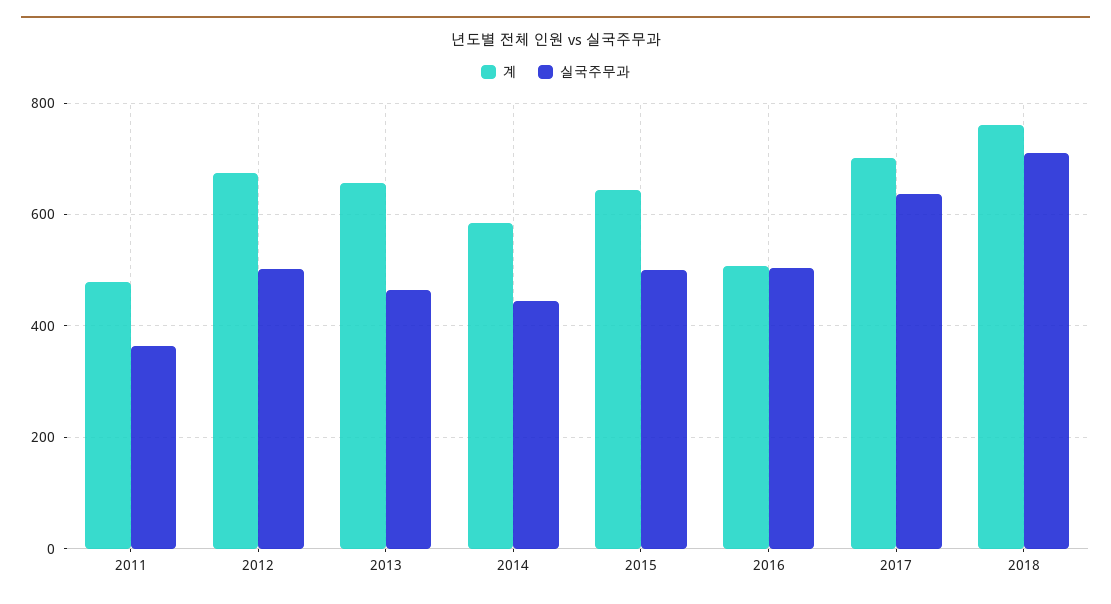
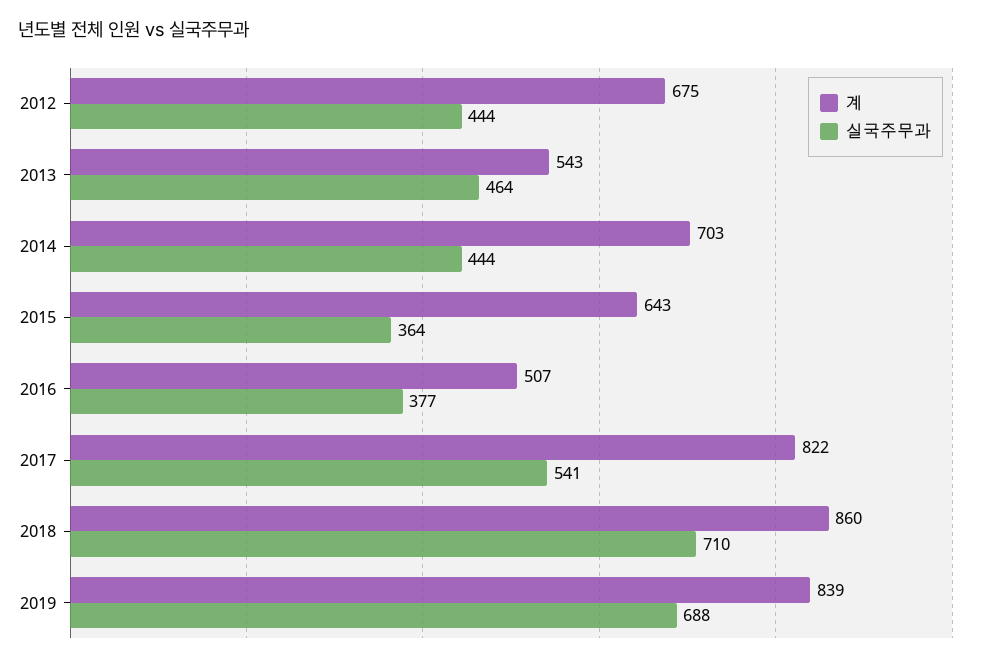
계, 2011: 480 -> none
실국주무과, 2011: 360 -> none
실국주무과, 2012: 500 -> 444
계, 2013: 660 -> 543
계, 2014: 580 -> 703
실국주무과, 2015: 500 -> 364
실국주무과, 2016: 500 -> 377
계, 2017: 700 -> 822
실국주무과, 2017: 640 -> 541
계, 2018: 760 -> 860
계, 2019: none -> 839
실국주무과, 2019: none -> 688

